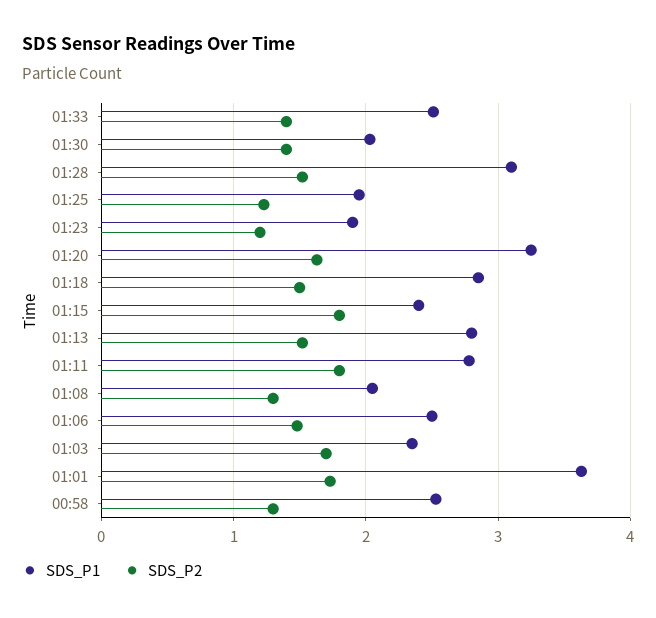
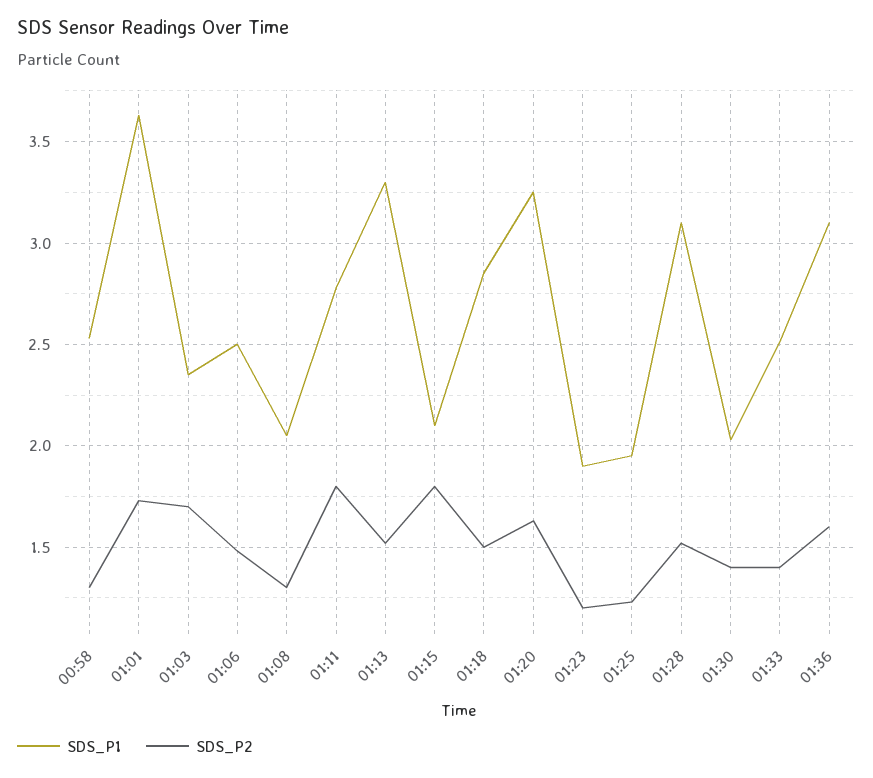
SDS_P1, 01:15: 2.4 -> 2.1
SDS_P1, 01:13: 2.8 -> 3.3
SDS_P1, 01:36: none -> 3.1
SDS_P2, 01:36: none -> 1.6

